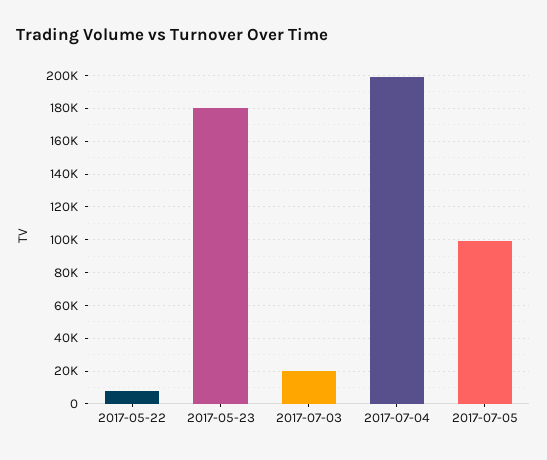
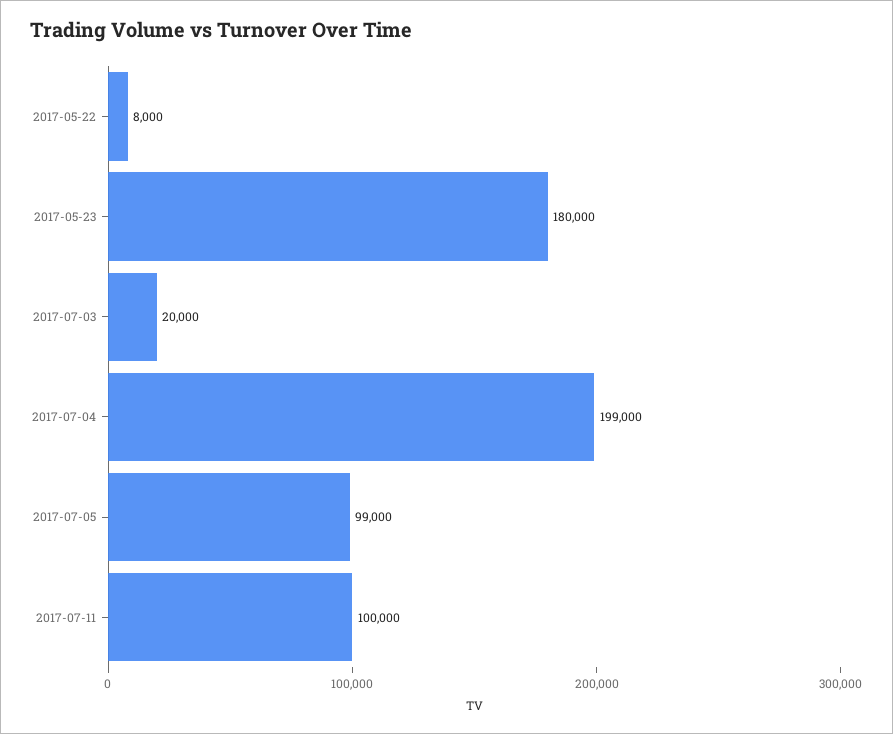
2017-07-11: none -> 100000

